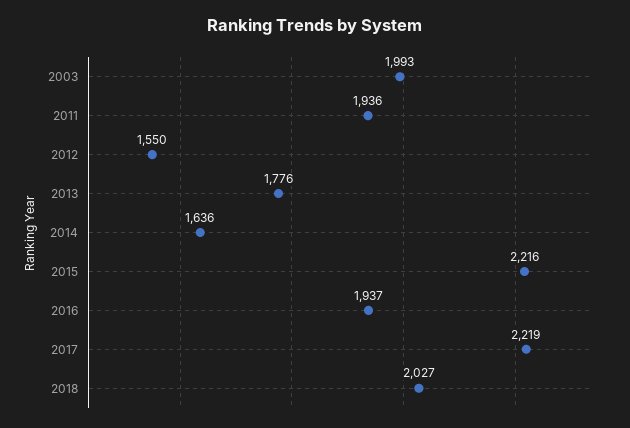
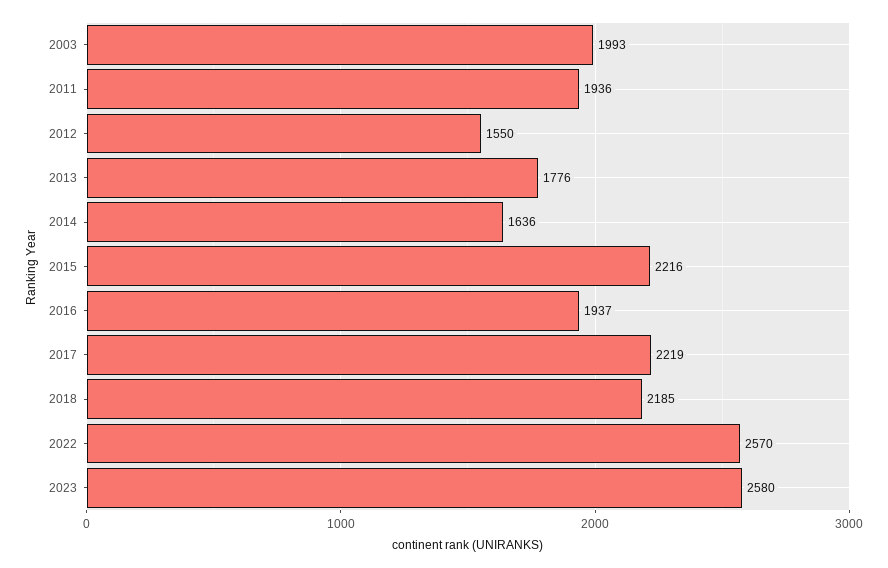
2018: 2027 -> 2185
2022: none -> 2570
2023: none -> 2580

